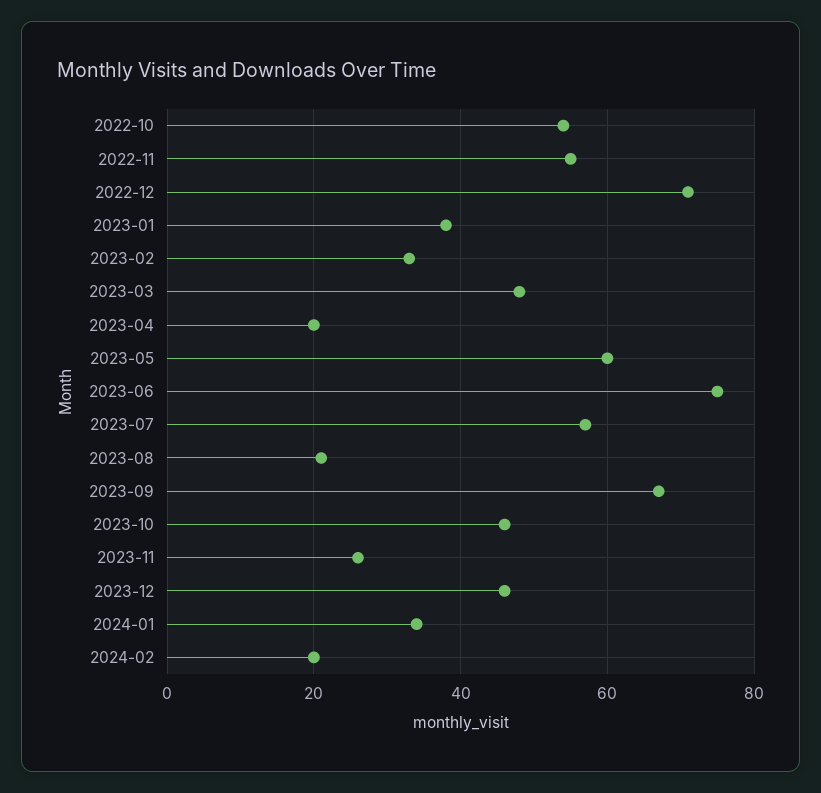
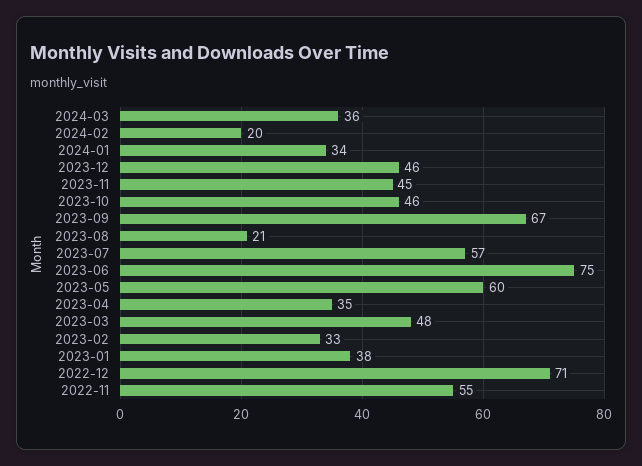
2022-10: 55 -> none
2023-04: 20 -> 35
2023-11: 25 -> 45
2024-03: none -> 36

